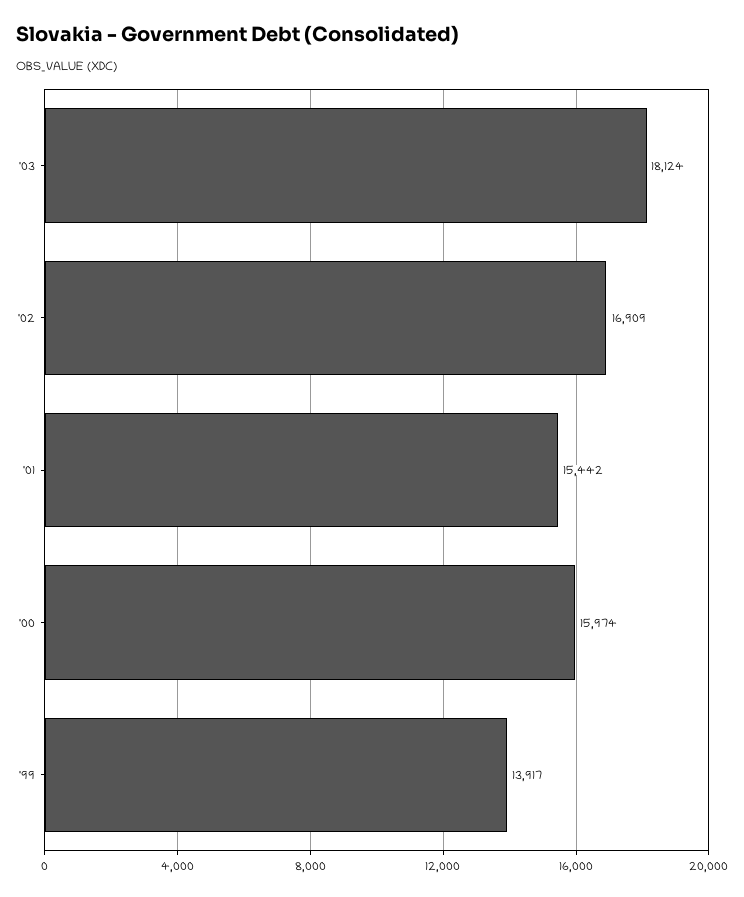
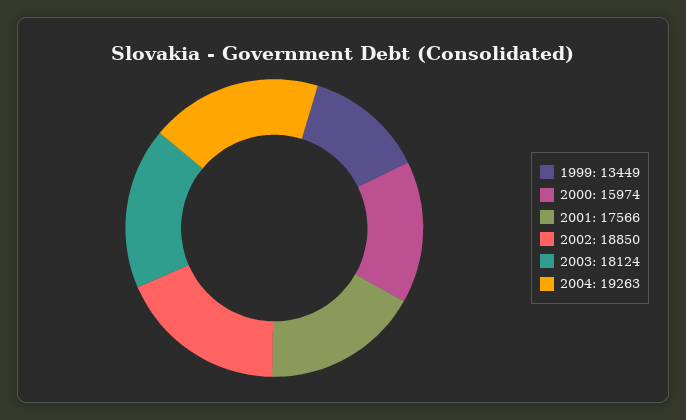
'02: 16909 -> 18850
'01: 15442 -> 17566
'99: 13917 -> 13449
2004: none -> 19263

